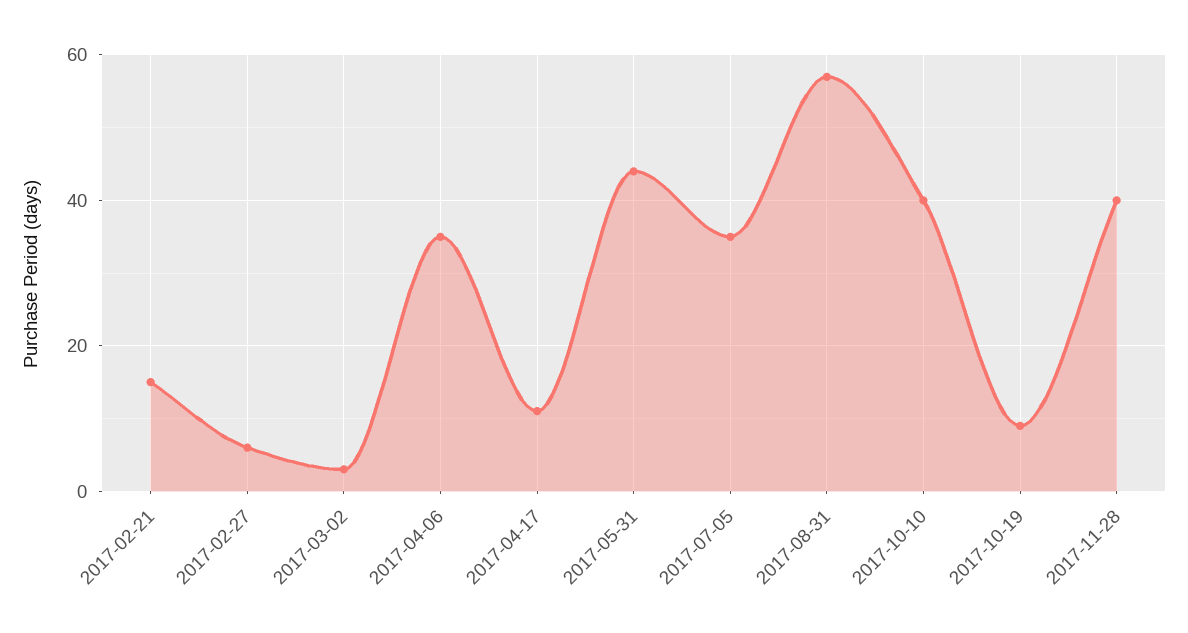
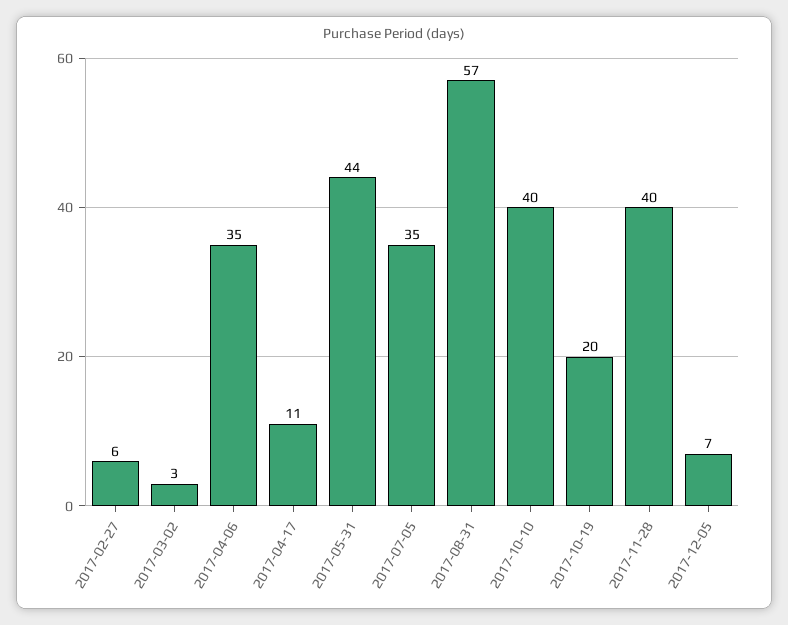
2017-02-21: 15 -> none
2017-10-19: 10 -> 20
2017-12-05: none -> 7

